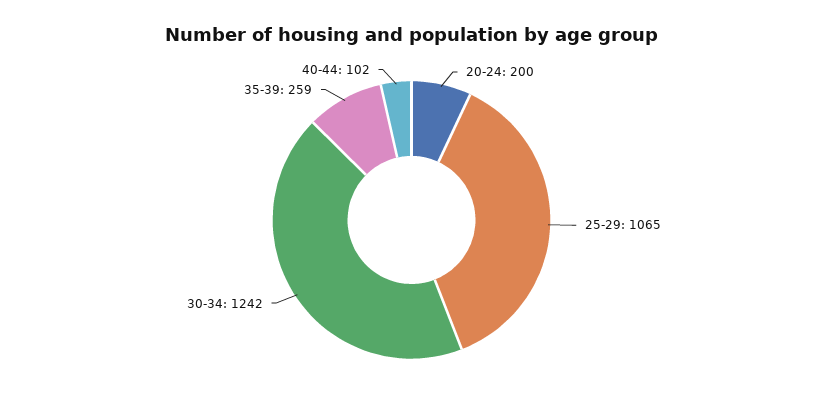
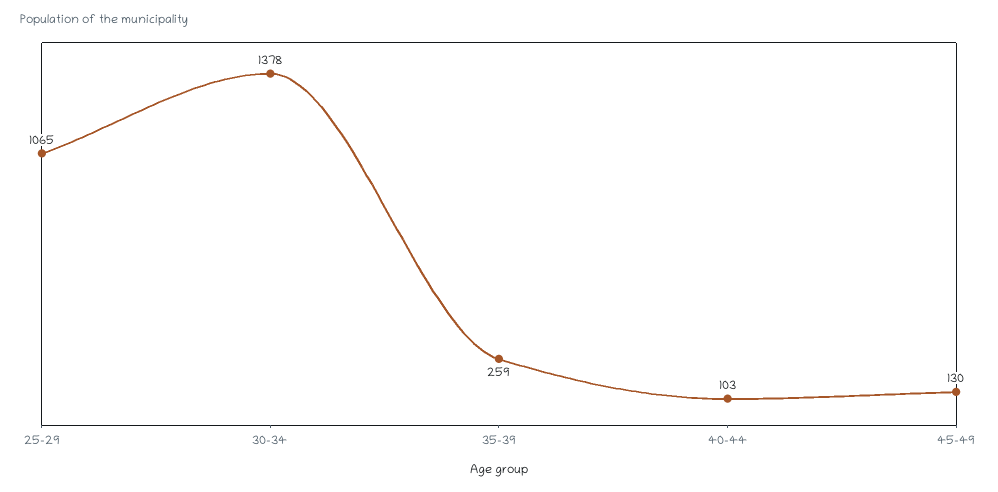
20-24: 200 -> none
30-34: 1242 -> 1378
40-44: 102 -> 103
45-49: none -> 130

